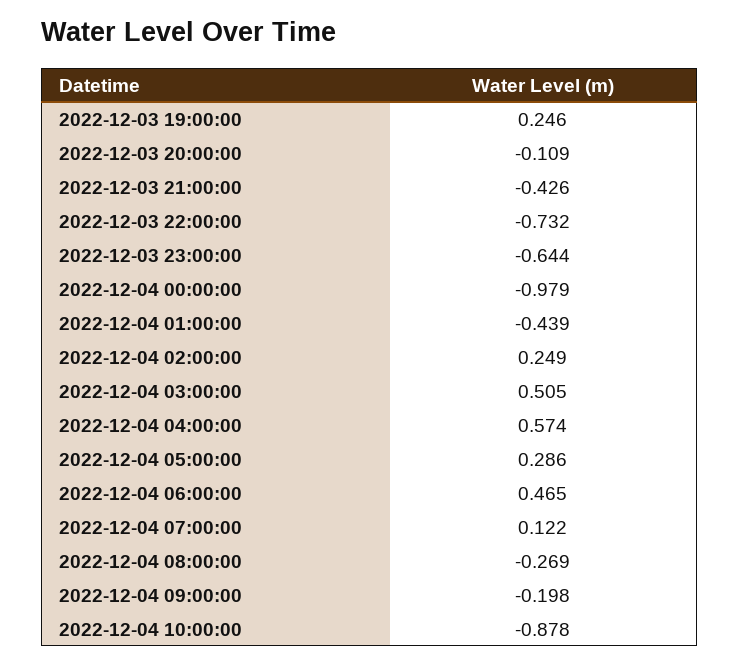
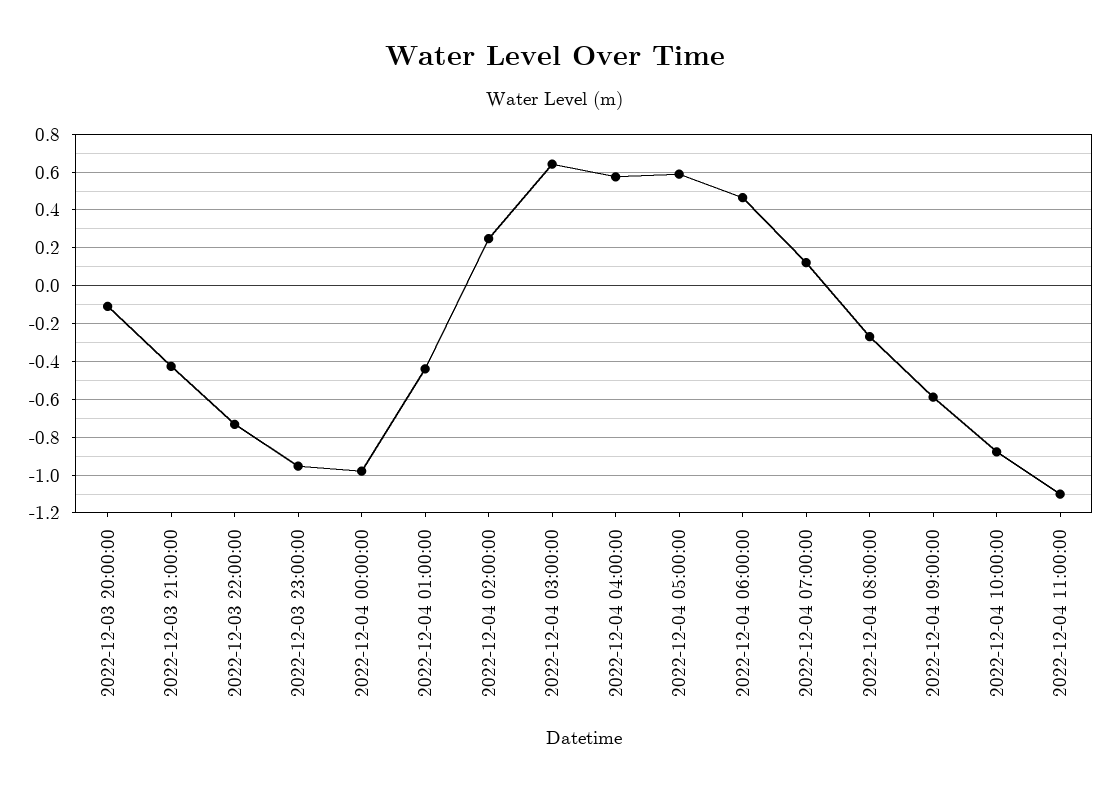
2022-12-03 19:00:00: 0.246 -> none
2022-12-03 23:00:00: -0.644 -> -0.95
2022-12-04 03:00:00: 0.505 -> 0.65
2022-12-04 05:00:00: 0.286 -> 0.6
2022-12-04 09:00:00: -0.198 -> -0.6
2022-12-04 11:00:00: none -> -1.1

